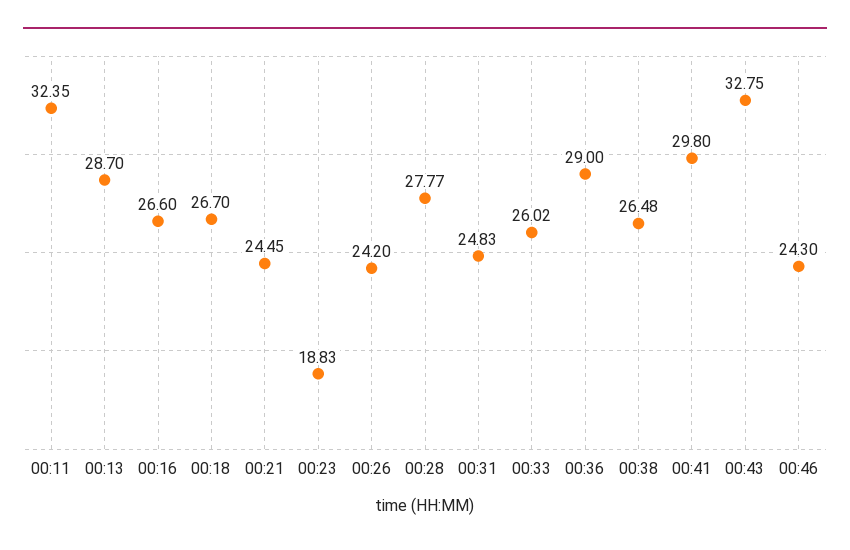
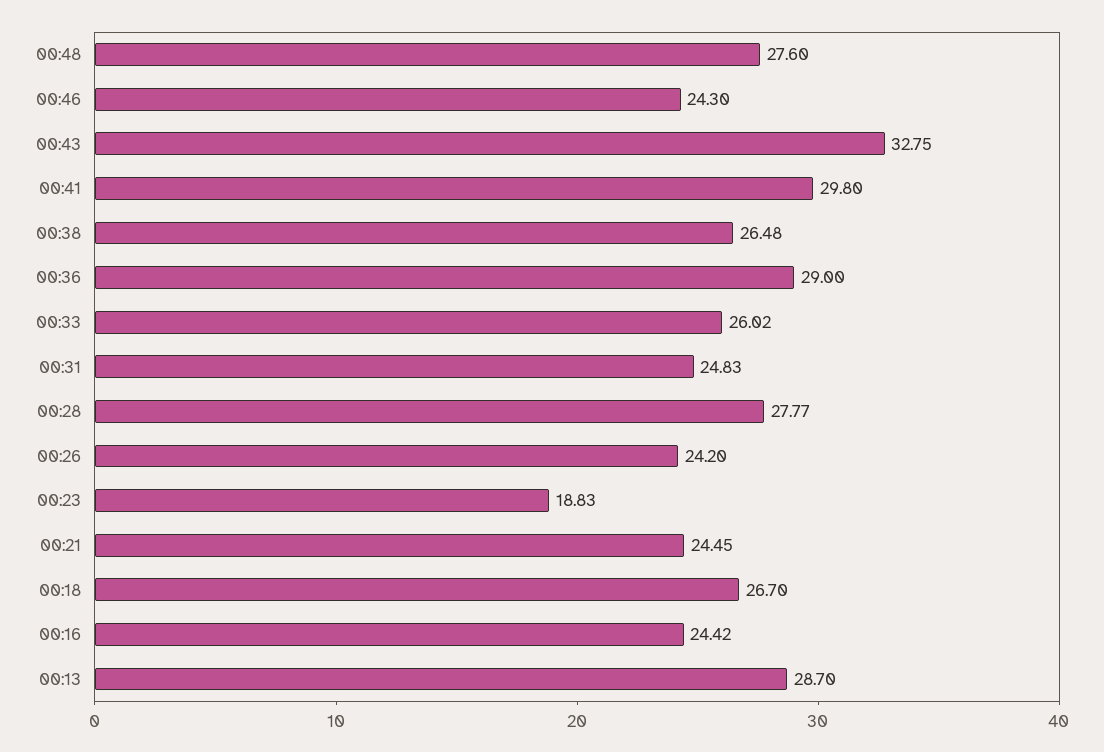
00:11: 32.35 -> none
00:16: 26.6 -> 24.42
00:48: none -> 27.6

